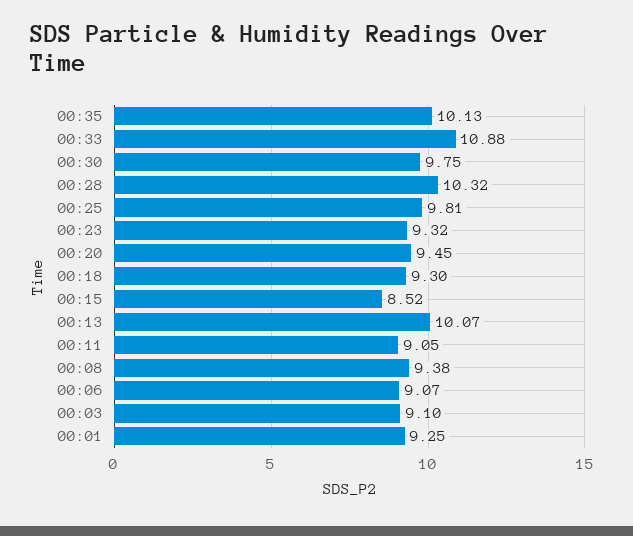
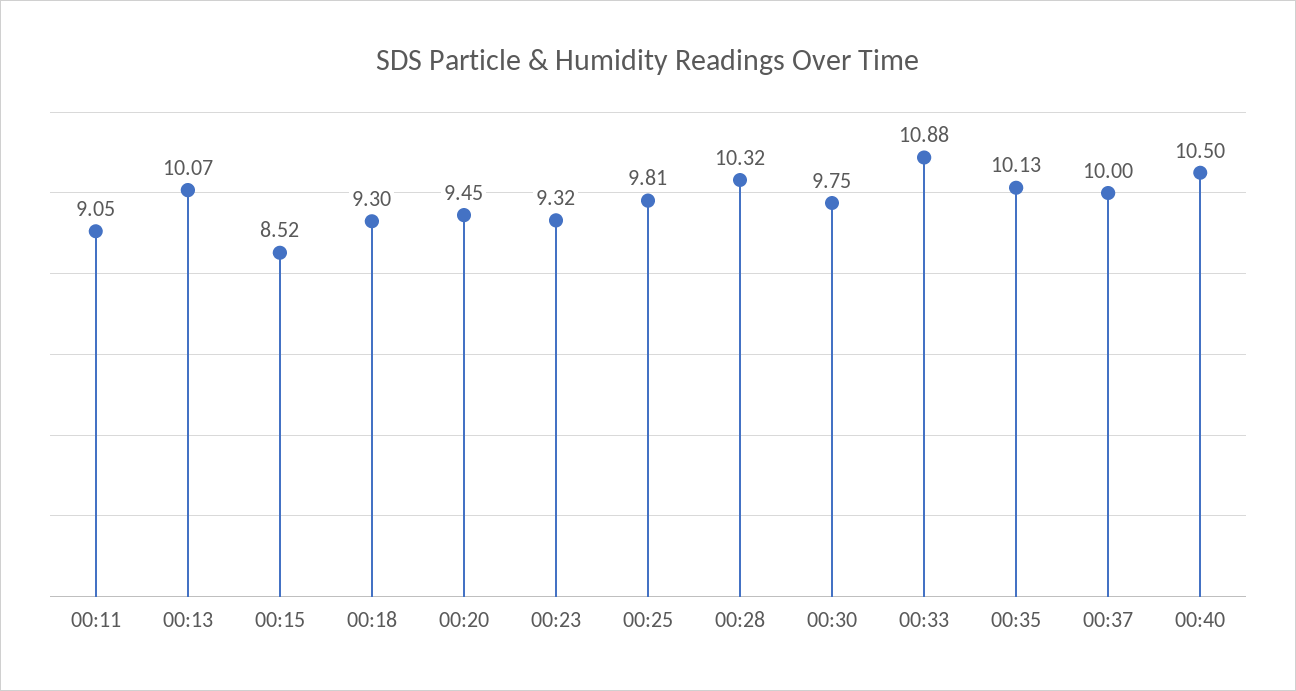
00:08: 9.38 -> none
00:06: 9.07 -> none
00:03: 9.1 -> none
00:01: 9.25 -> none
00:37: none -> 10
00:40: none -> 10.5

